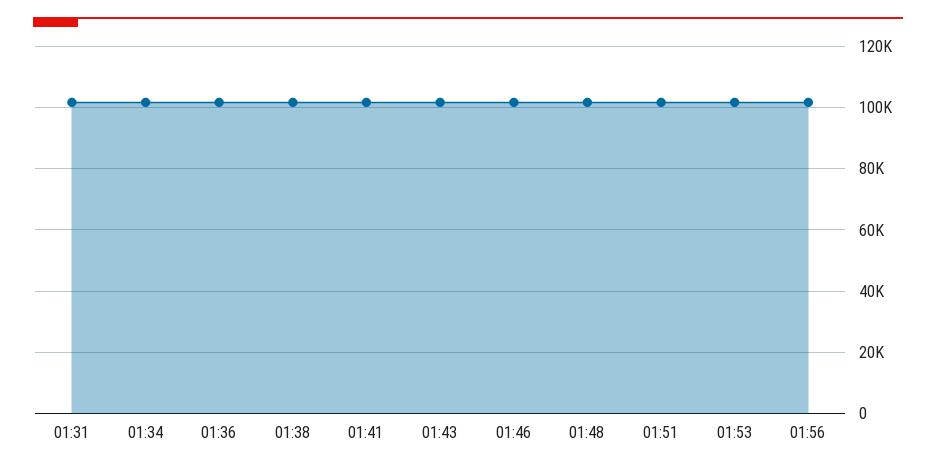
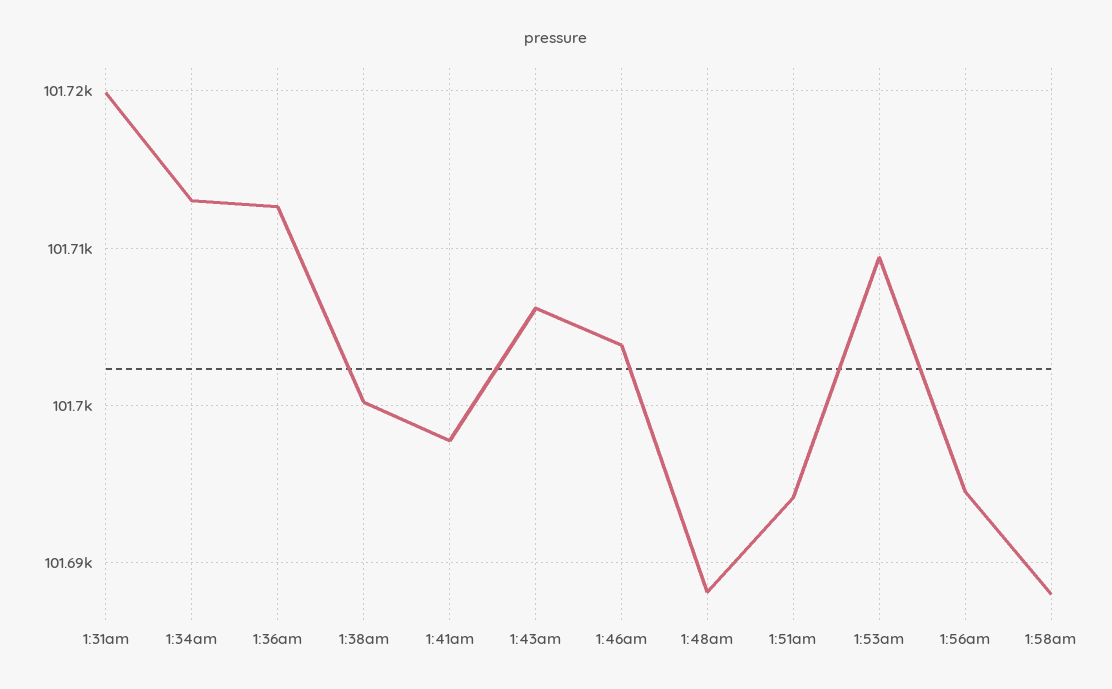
1:58am: none -> 101688

